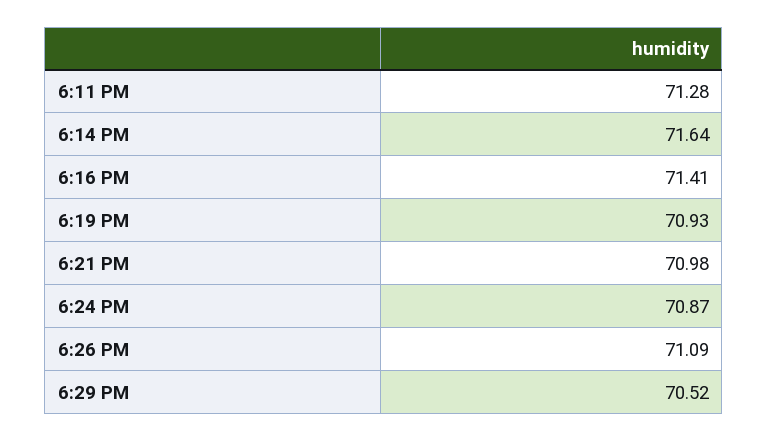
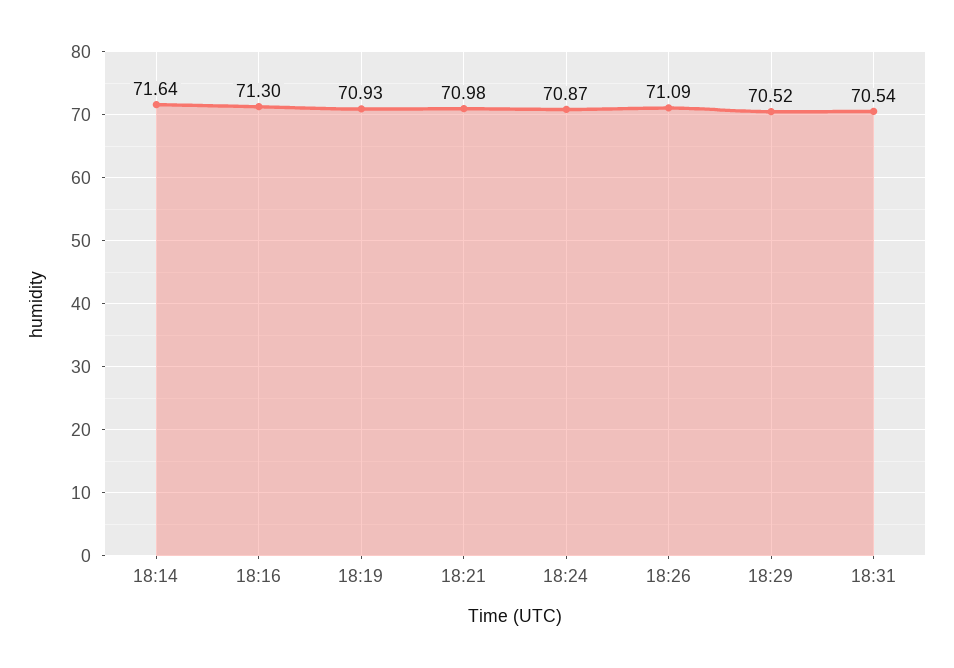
6:11 PM: 71.28 -> none
6:16 PM: 71.41 -> 71.3
18:31: none -> 70.54

